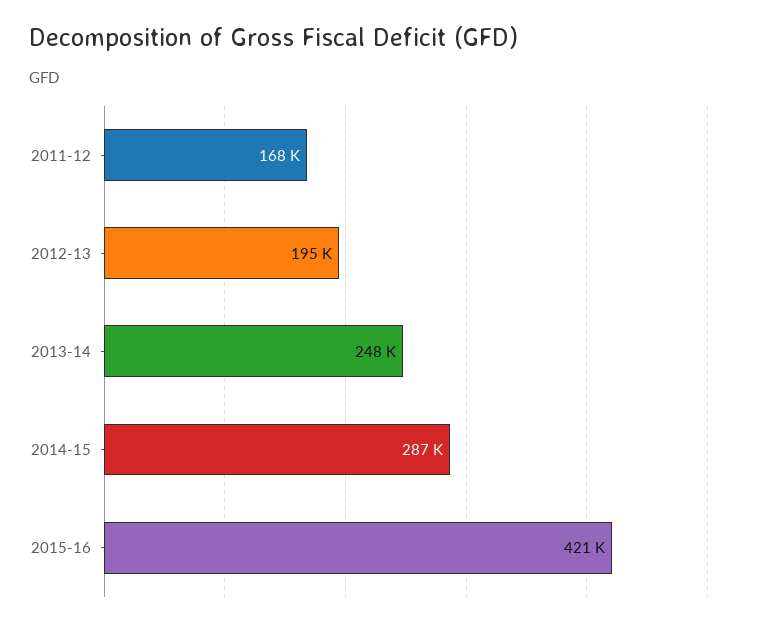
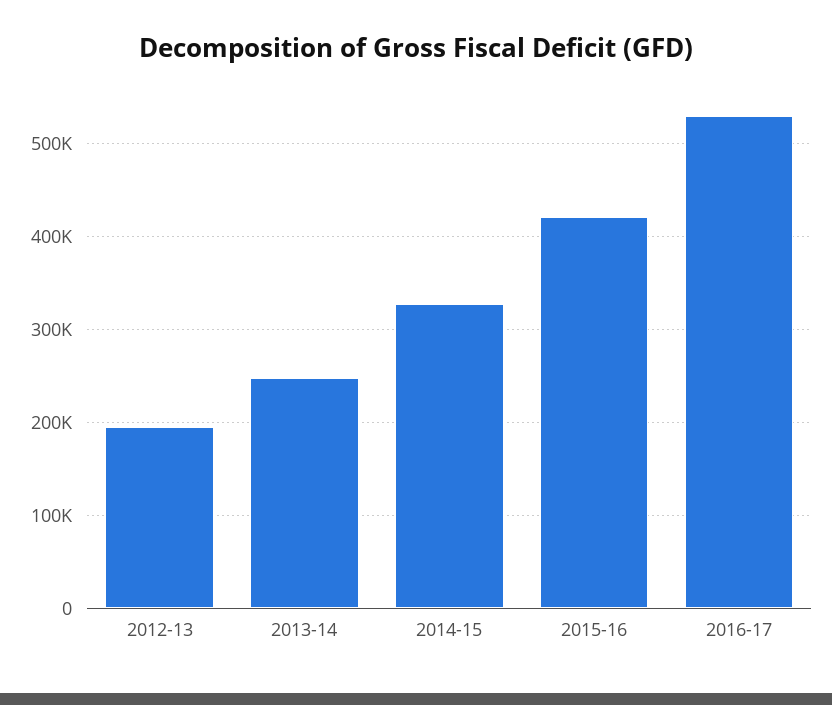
2011-12: 168000 -> none
2014-15: 287000 -> 330000
2016-17: none -> 530000

